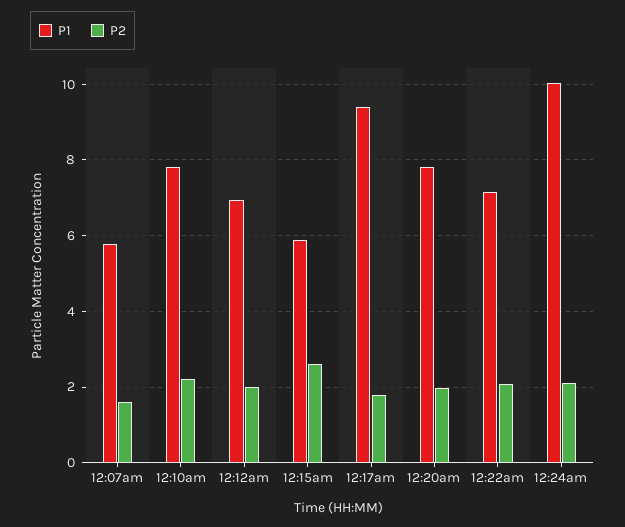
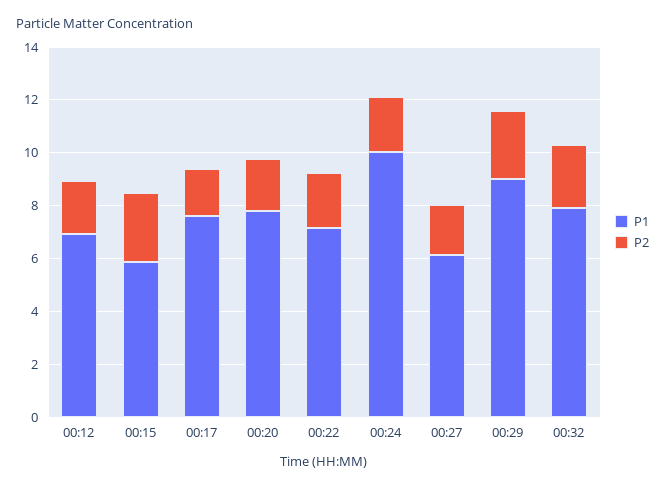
P1, 12:07am: 5.8 -> none
P2, 12:07am: 1.6 -> none
P1, 12:10am: 7.8 -> none
P2, 12:10am: 2.2 -> none
P1, 12:17am: 9.4 -> 7.5
P1, 00:27: none -> 6
P2, 00:27: none -> 2
P1, 00:29: none -> 9
P2, 00:29: none -> 2.5
P1, 00:32: none -> 8
P2, 00:32: none -> 2.5

